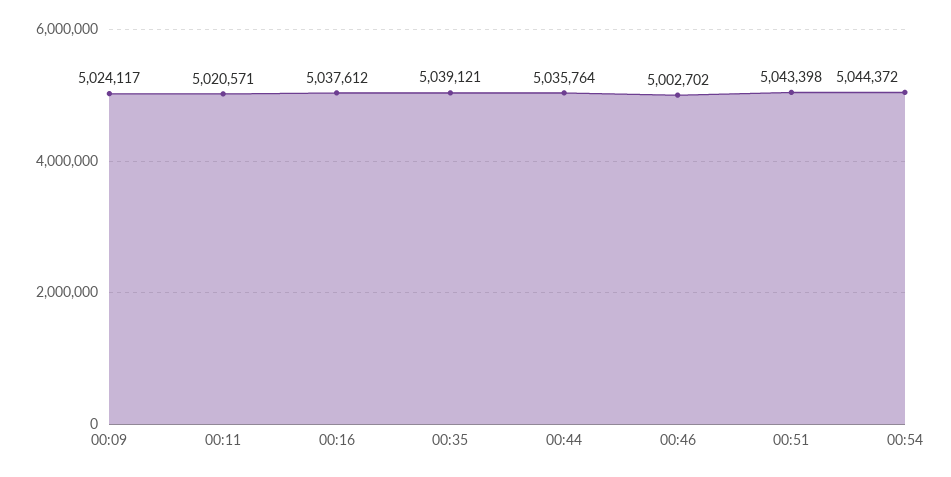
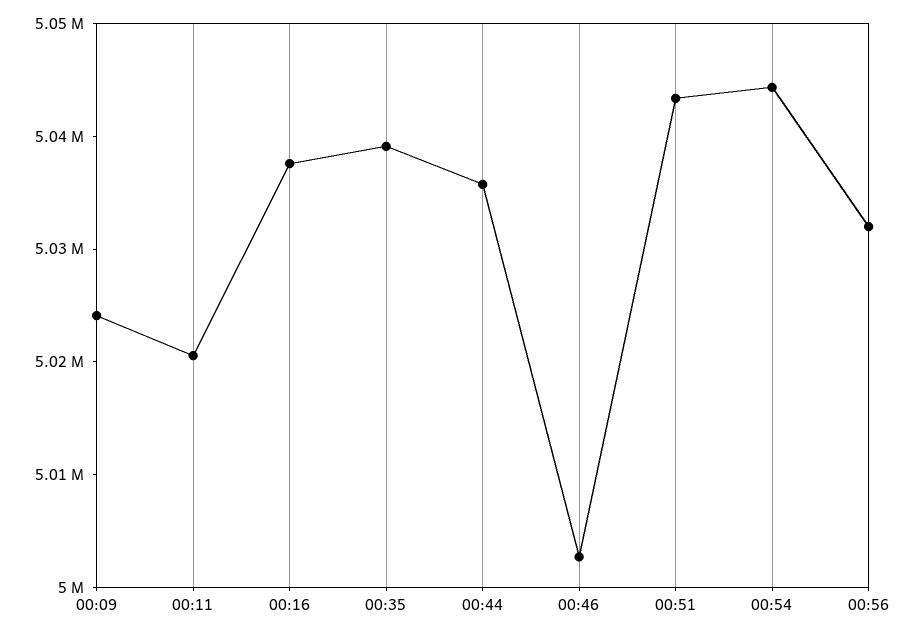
00:56: none -> 5032000

